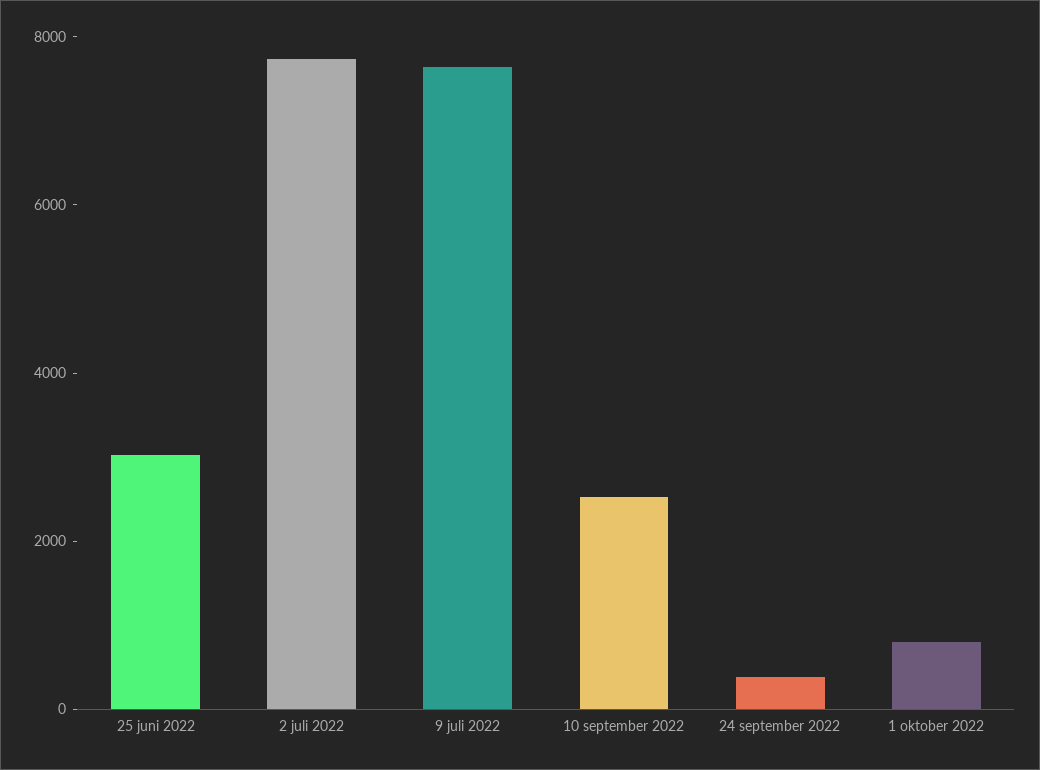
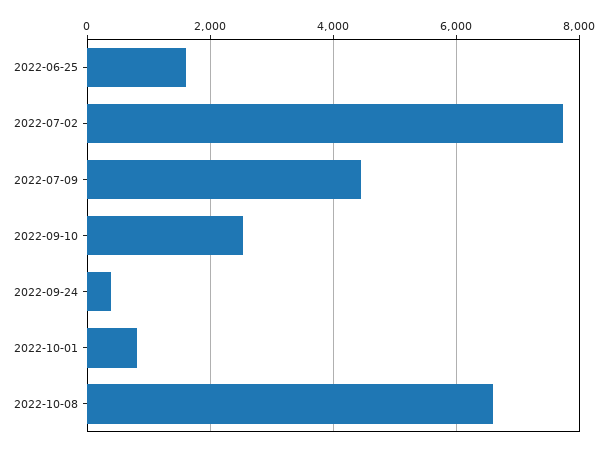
25 juni 2022: 3000 -> 1600
9 juli 2022: 7500 -> 4400
2022-10-08: none -> 6600

